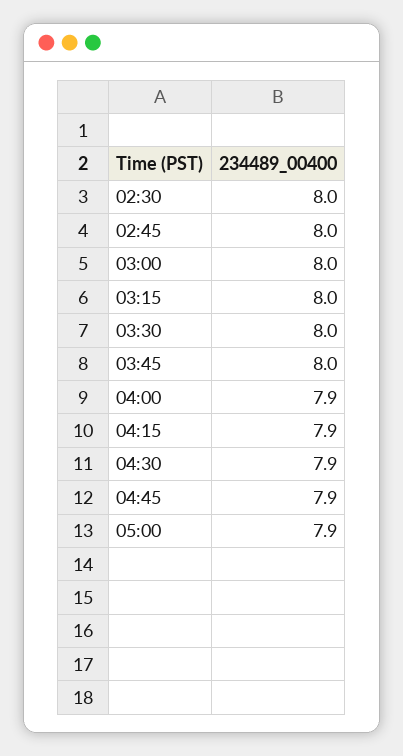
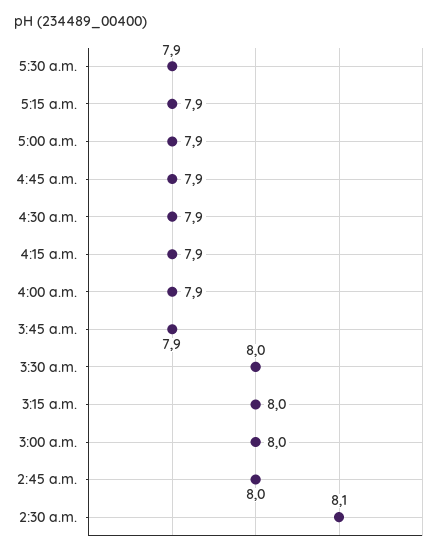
02:30: 8 -> 8.1
03:45: 8 -> 7.9
5:30 a.m.: none -> 7.9
5:15 a.m.: none -> 7.9

